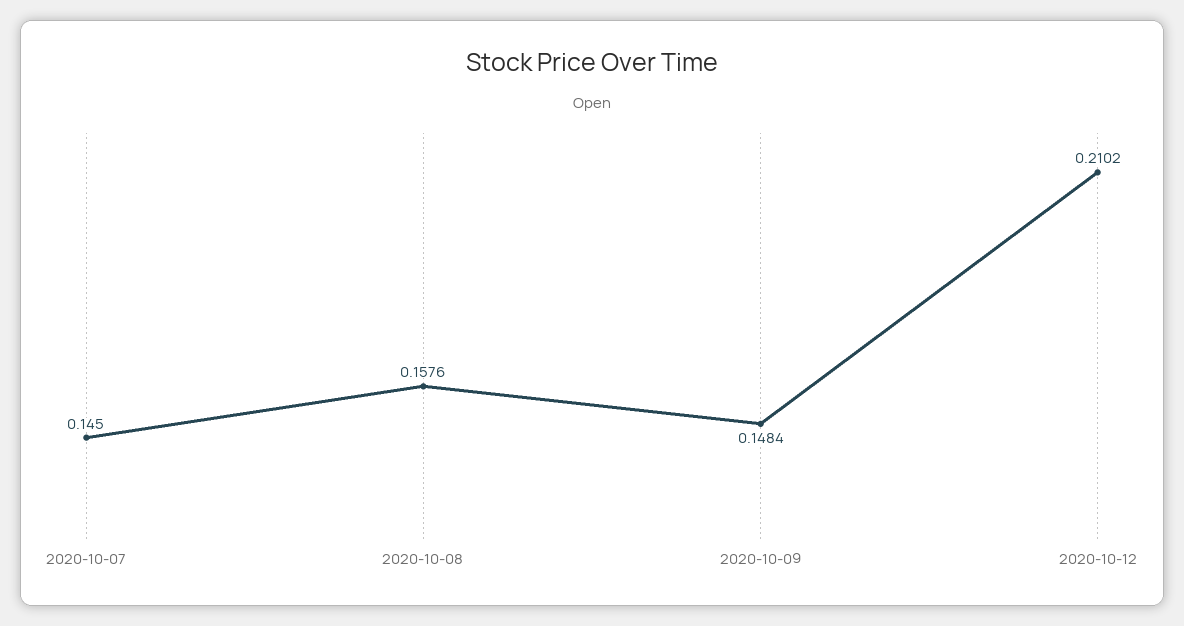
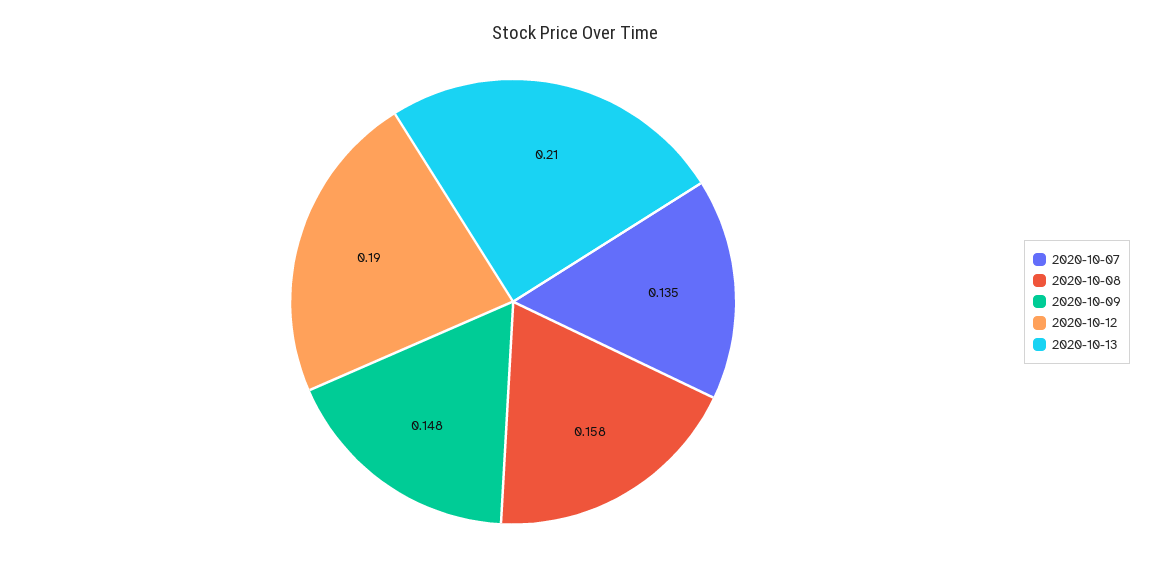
2020-10-07: 0.145 -> 0.135
2020-10-12: 0.2102 -> 0.19
2020-10-13: none -> 0.21

